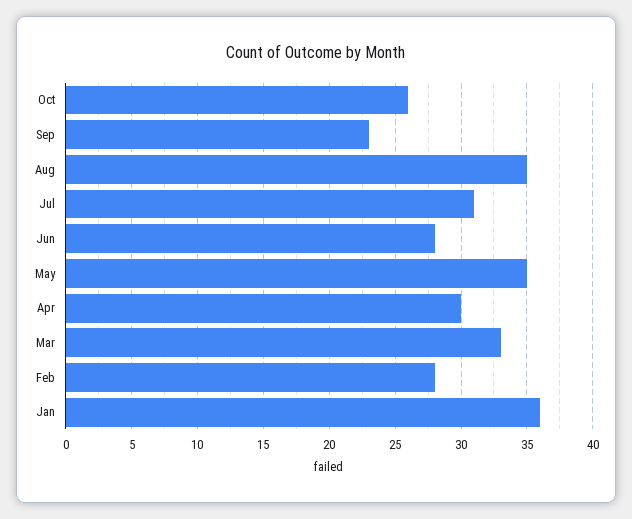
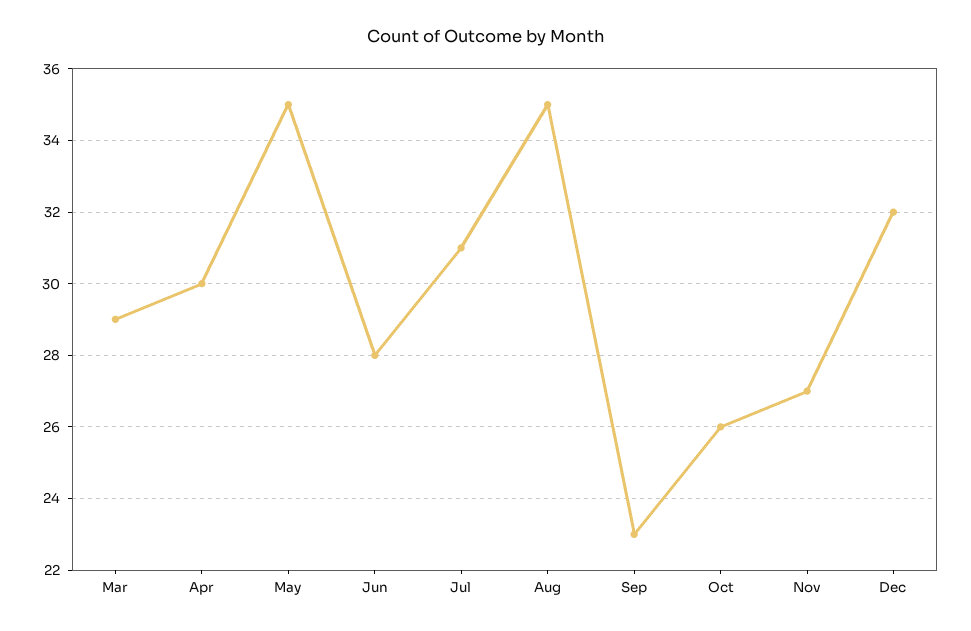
Mar: 33 -> 29
Feb: 28 -> none
Jan: 36 -> none
Nov: none -> 27
Dec: none -> 32

